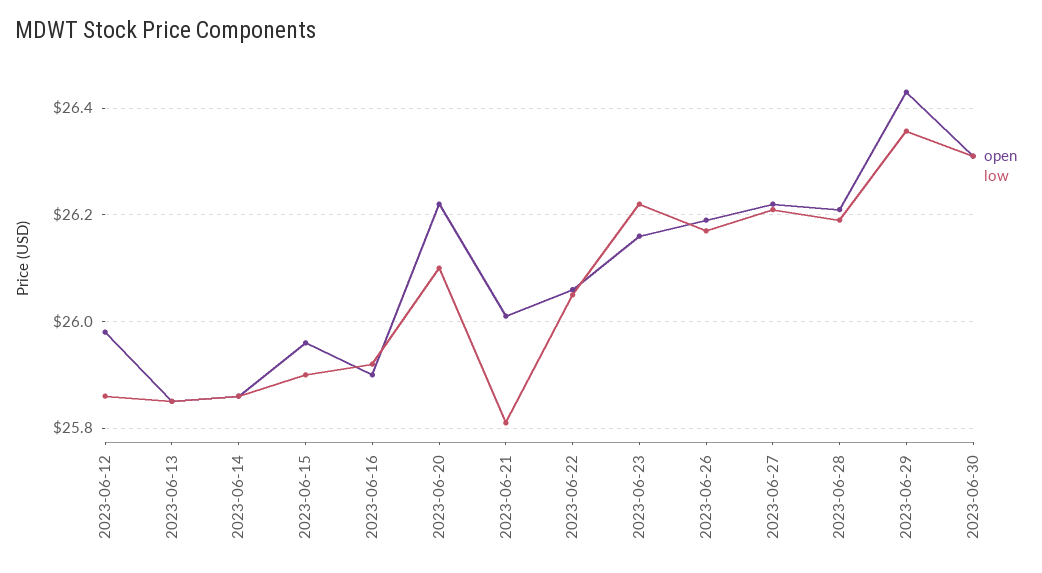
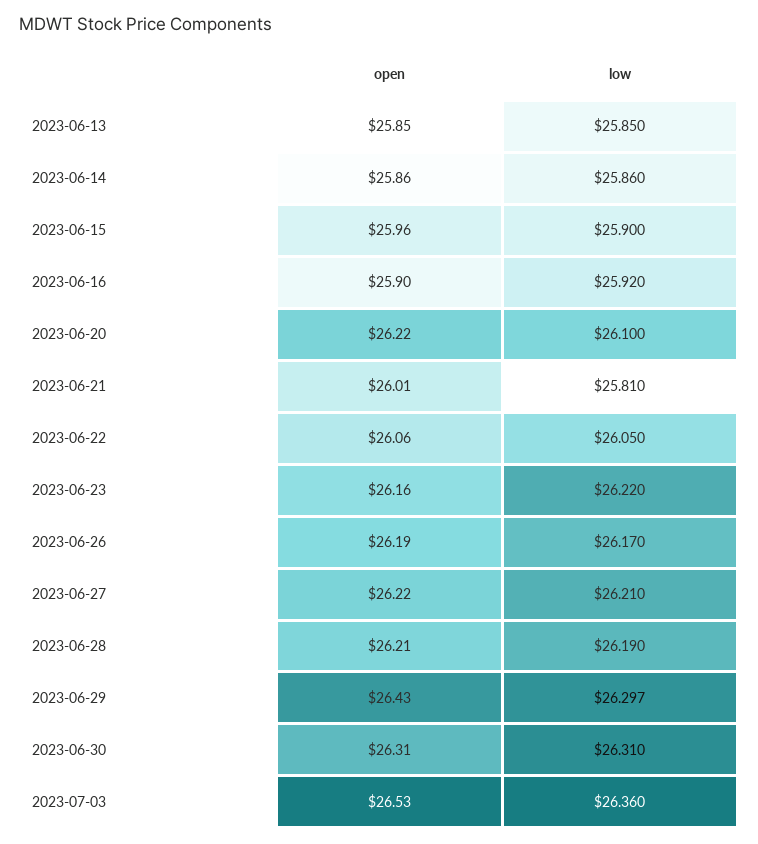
open, 2023-06-12: 25.98 -> none
low, 2023-06-12: 25.86 -> none
low, 2023-06-29: 26.36 -> 26.297
open, 2023-07-03: none -> 26.53
low, 2023-07-03: none -> 26.36

